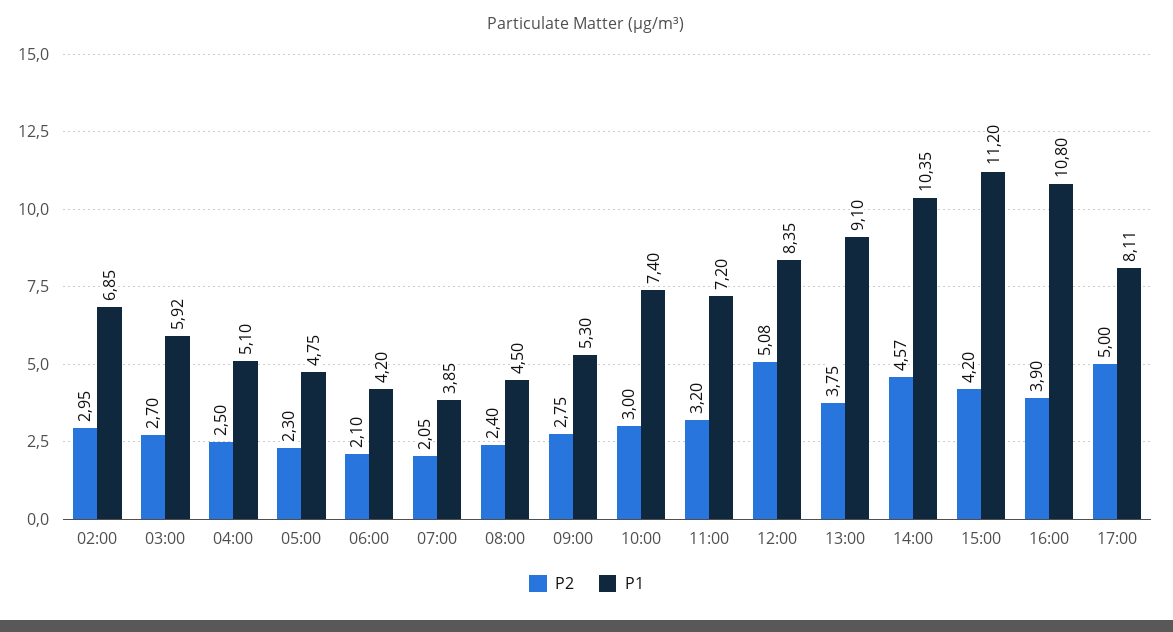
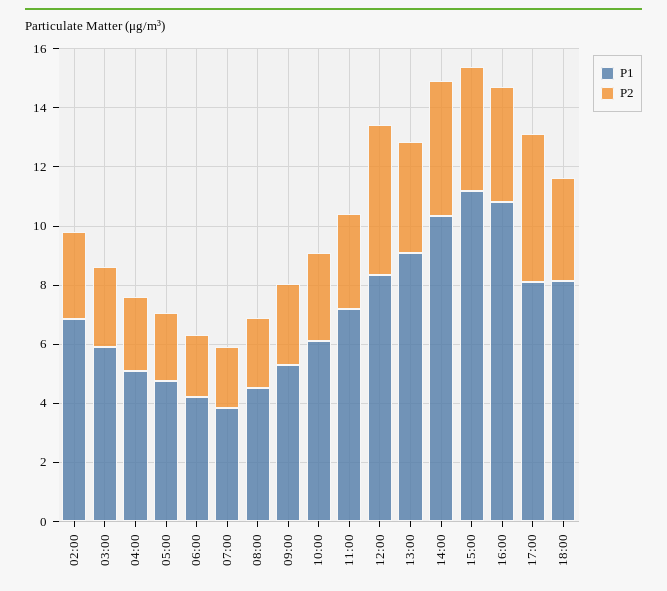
P1, 10:00: 7.4 -> 6
P1, 18:00: none -> 8
P2, 18:00: none -> 3.5

